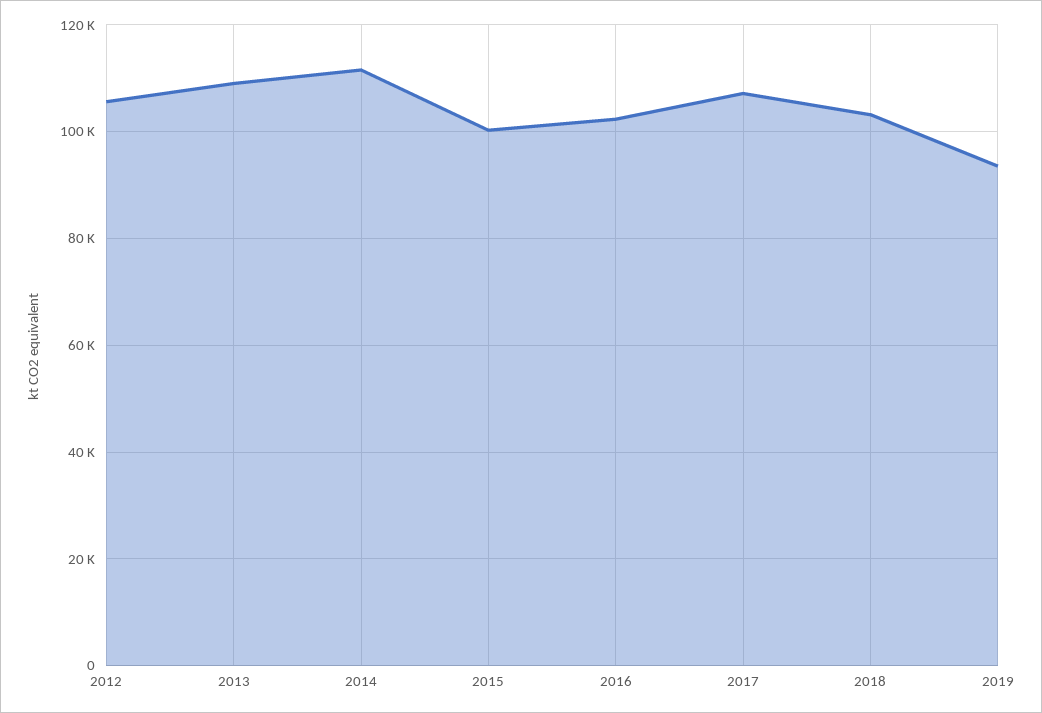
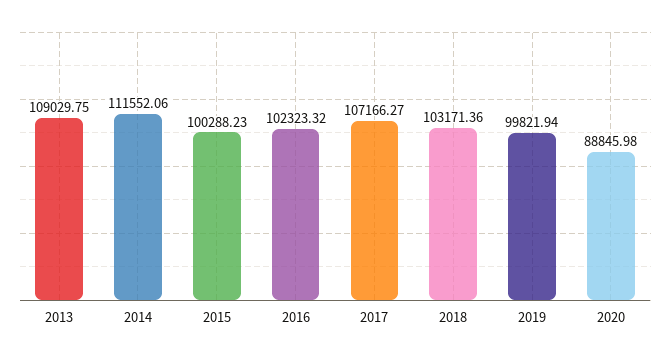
2012: 106000 -> none
2019: 94000 -> 99821.94
2020: none -> 88845.98

